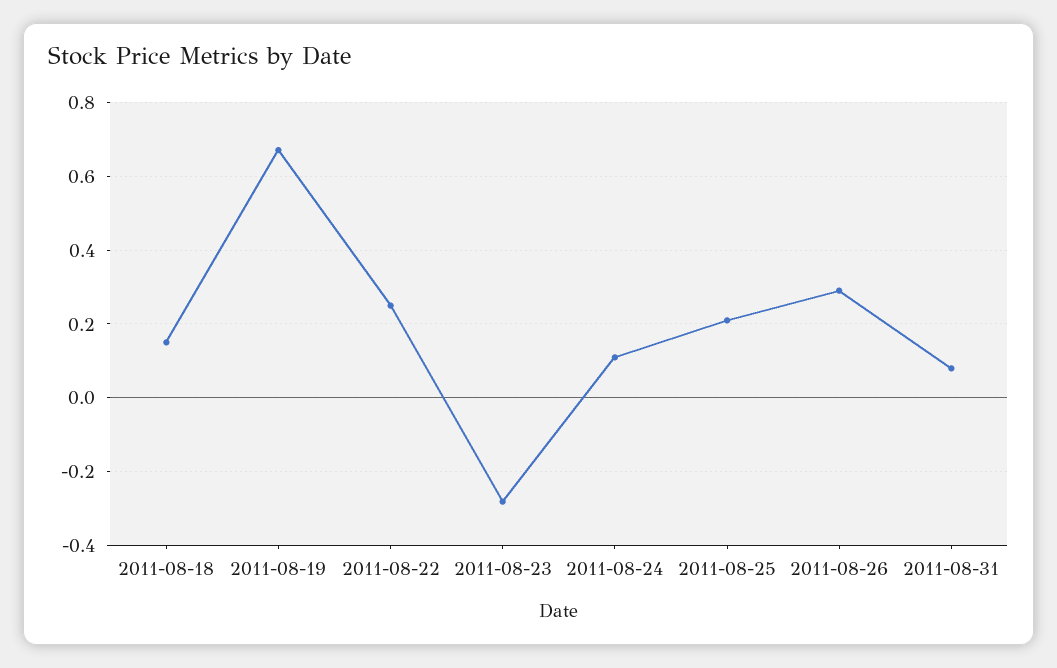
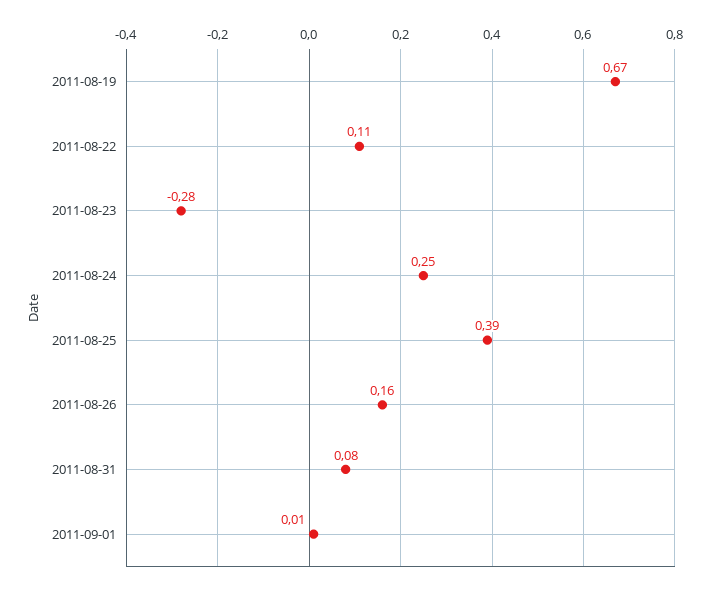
2011-08-18: 0.15 -> none
2011-08-22: 0.25 -> 0.11
2011-08-24: 0.1 -> 0.25
2011-08-25: 0.2 -> 0.39
2011-08-26: 0.3 -> 0.16
2011-09-01: none -> 0.01

